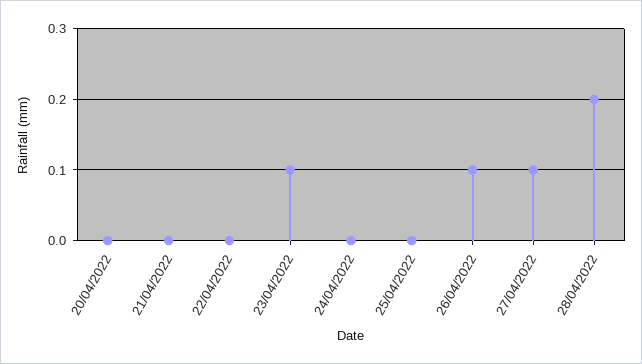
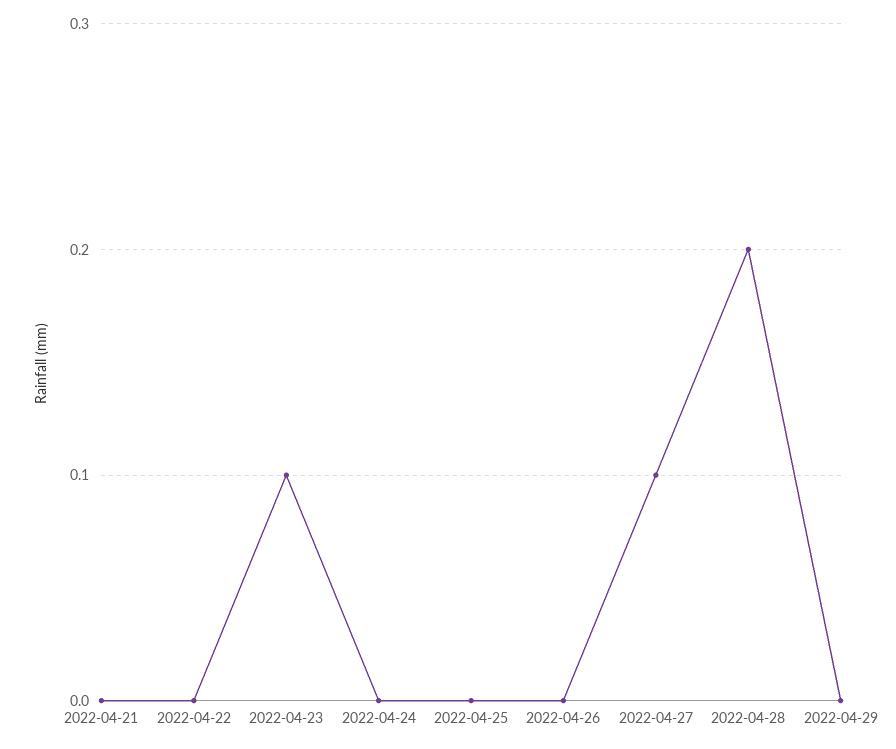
20/04/2022: 0 -> none
26/04/2022: 0.1 -> 0
2022-04-29: none -> 0

